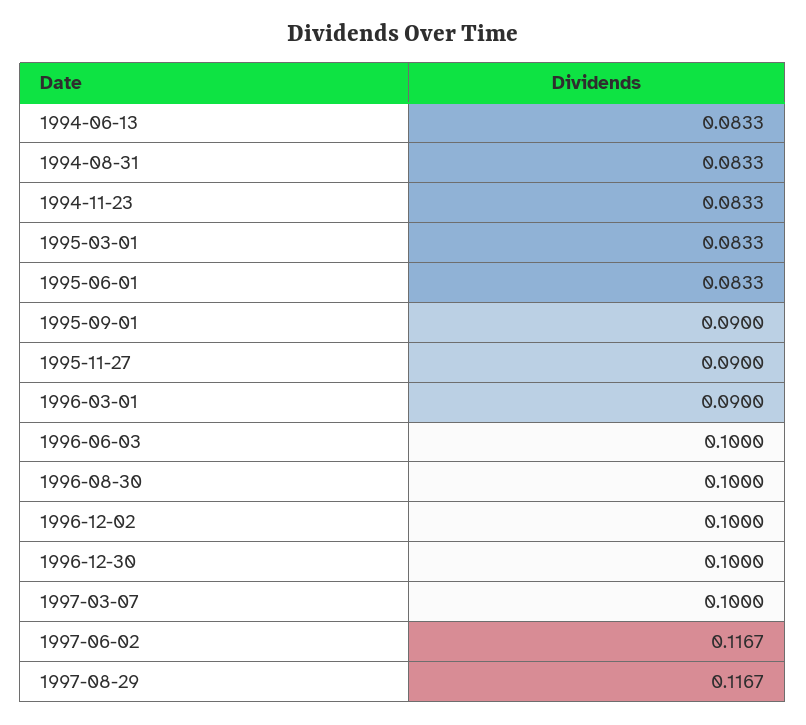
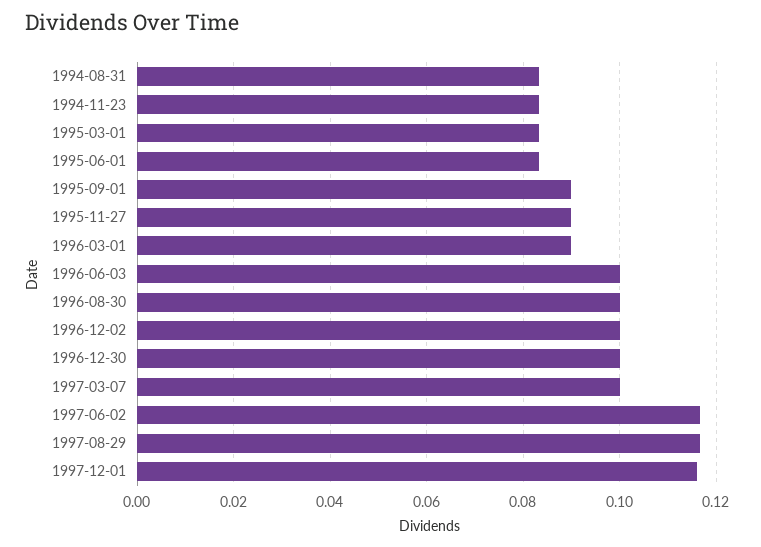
1994-06-13: 0.0833 -> none
1997-12-01: none -> 0.116

